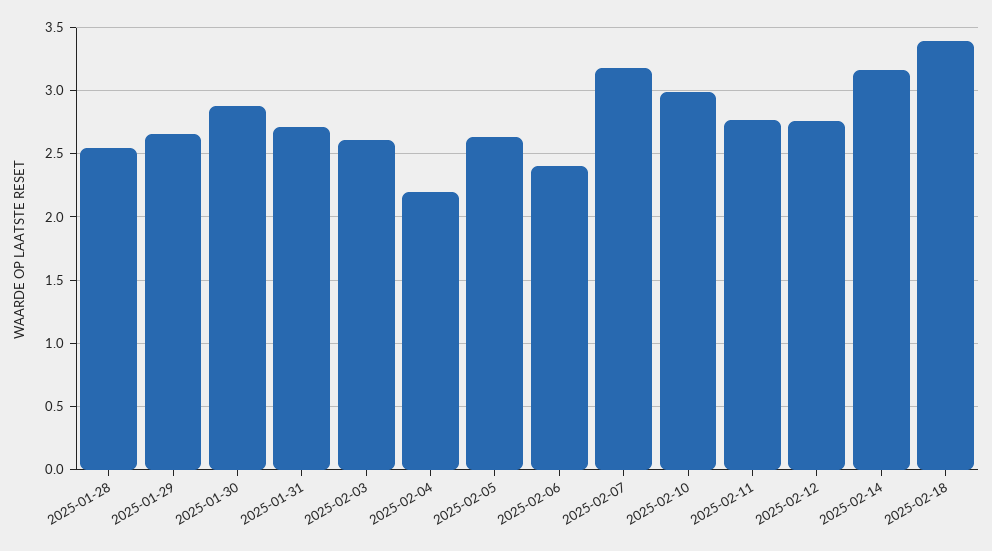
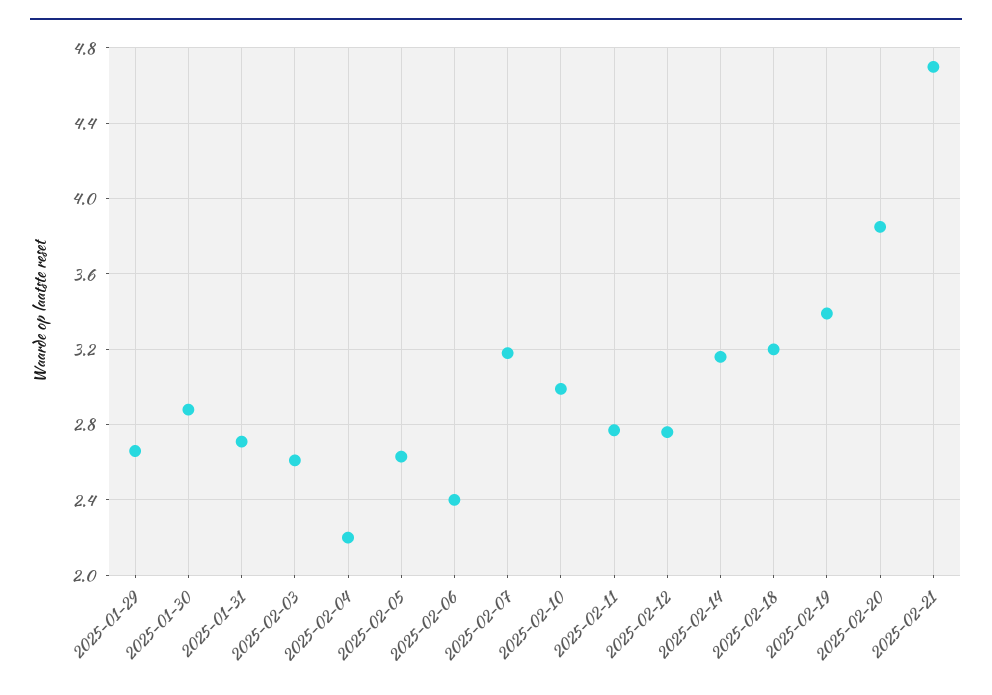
2025-01-28: 2.55 -> none
2025-02-18: 3.4 -> 3.2
2025-02-19: none -> 3.4
2025-02-20: none -> 3.85
2025-02-21: none -> 4.7

